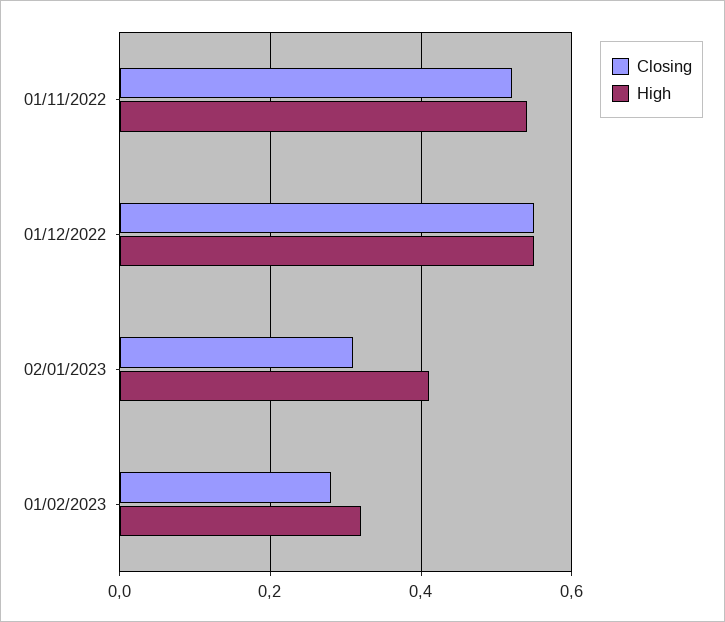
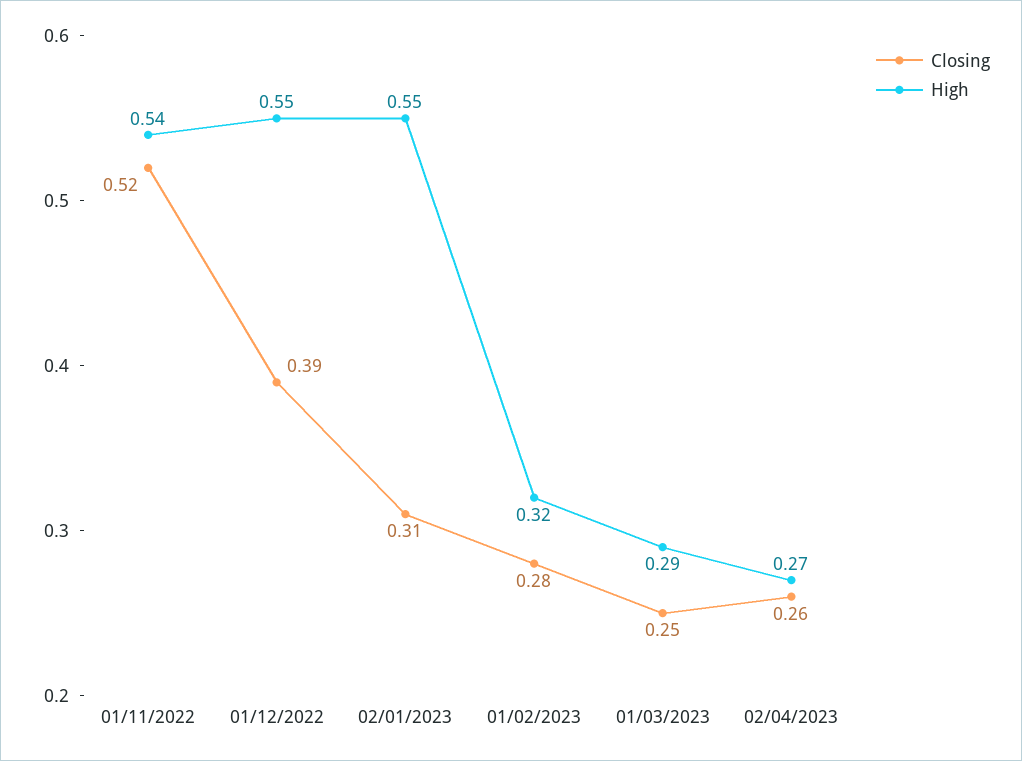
Closing, 01/12/2022: 0.55 -> 0.39
High, 02/01/2023: 0.4 -> 0.55
Closing, 01/03/2023: none -> 0.25
High, 01/03/2023: none -> 0.29
Closing, 02/04/2023: none -> 0.26
High, 02/04/2023: none -> 0.27

